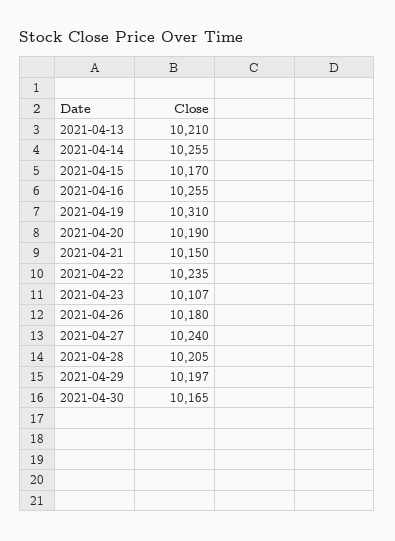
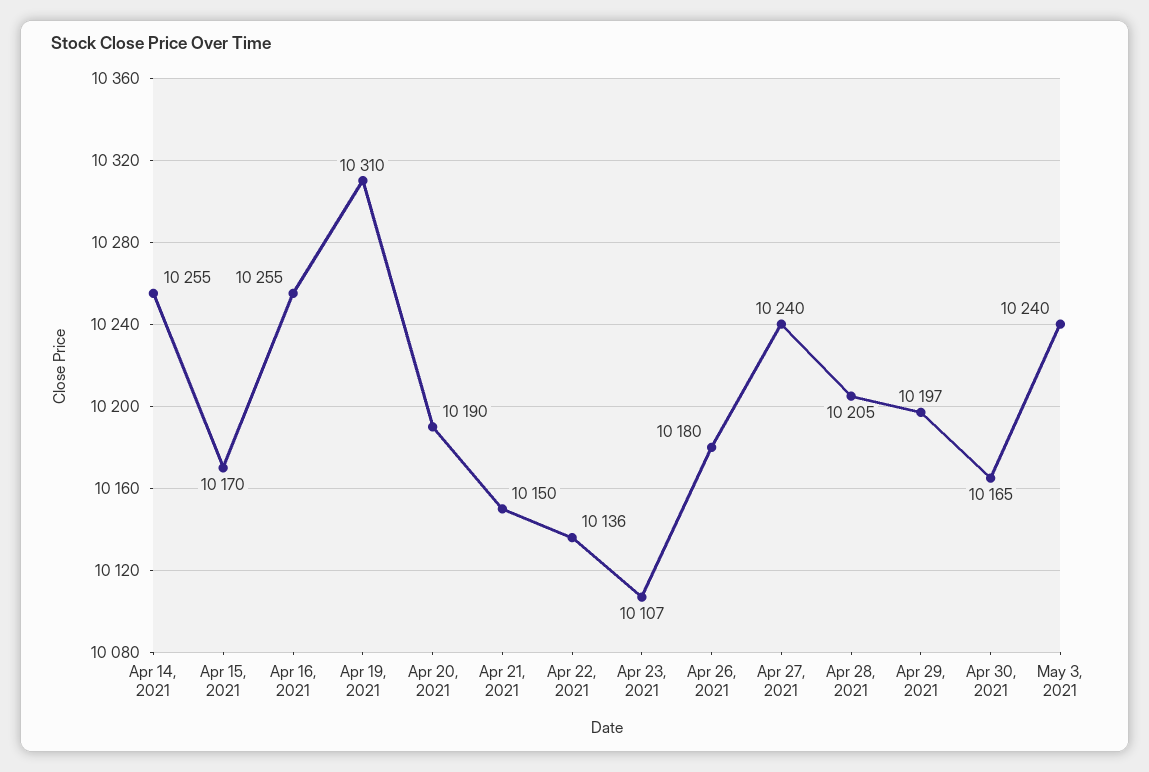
2021-04-13: 10210 -> none
2021-04-22: 10235 -> 10136
May 3, 2021: none -> 10240

